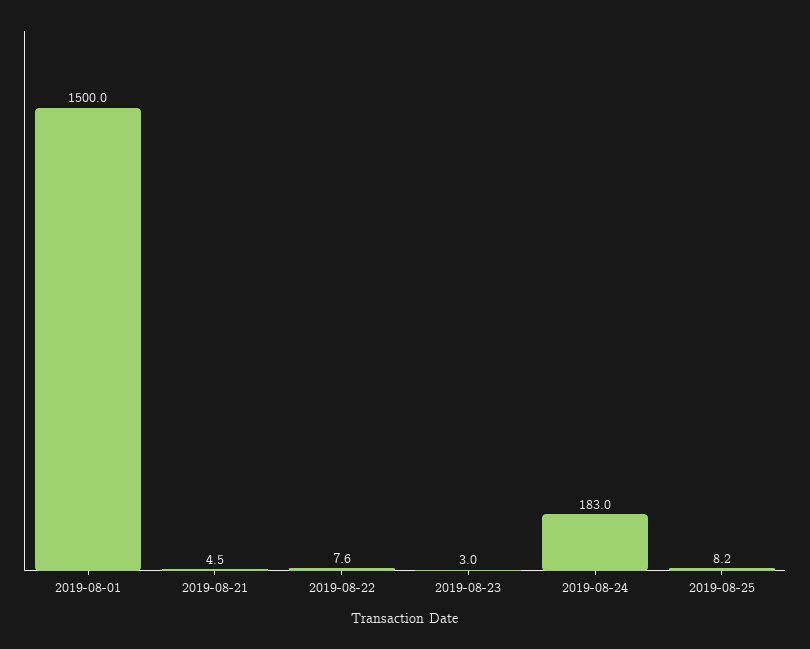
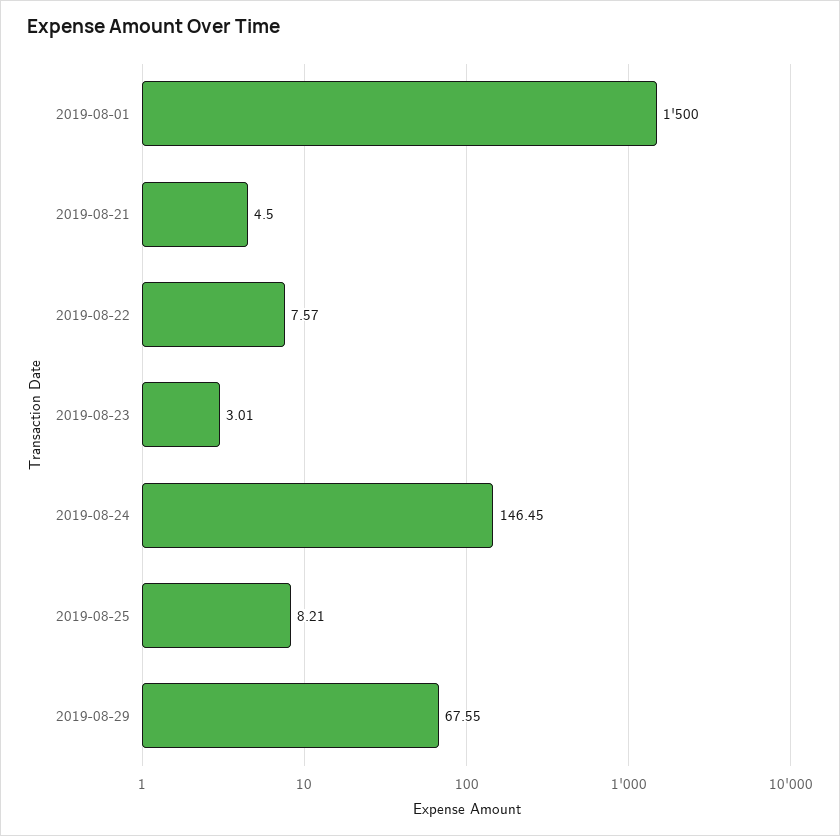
2019-08-24: 183 -> 146.45
2019-08-29: none -> 67.55

